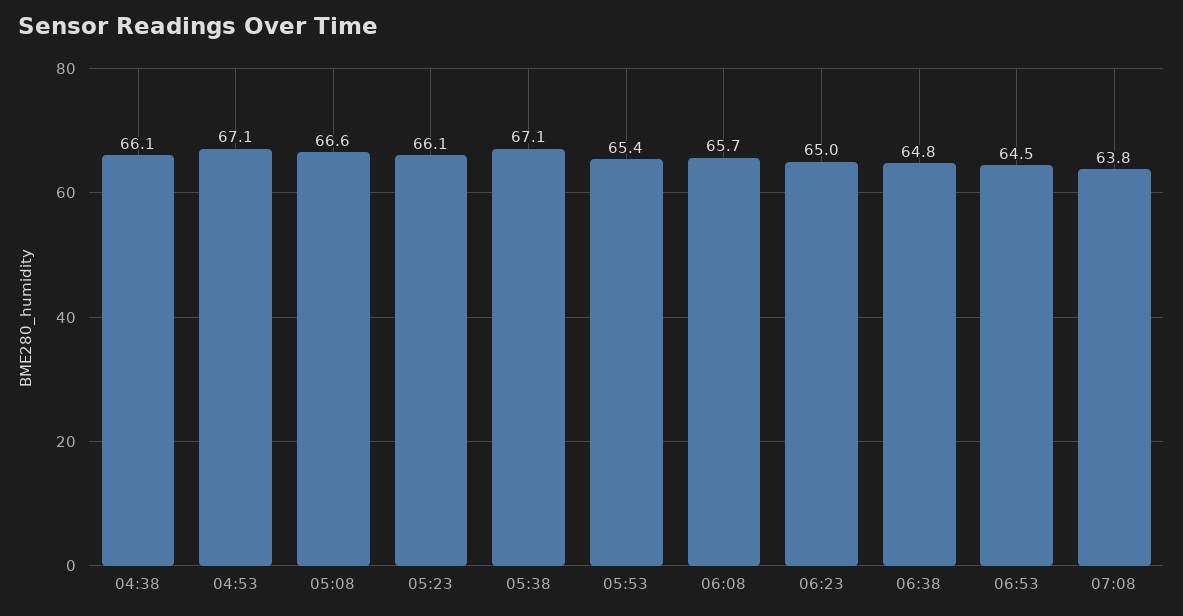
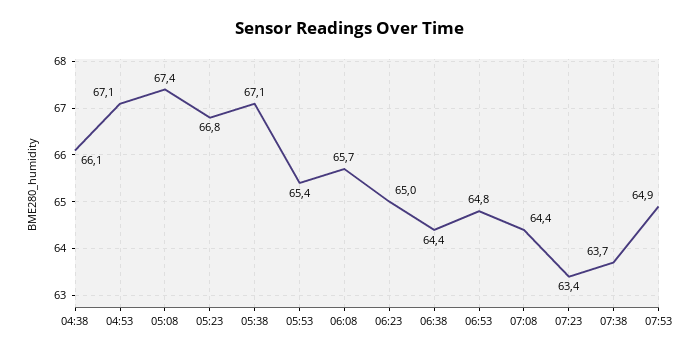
05:08: 66.6 -> 67.4
05:23: 66.1 -> 66.8
06:38: 64.8 -> 64.4
06:53: 64.5 -> 64.8
07:08: 63.8 -> 64.4
07:23: none -> 63.4
07:38: none -> 63.7
07:53: none -> 64.9

